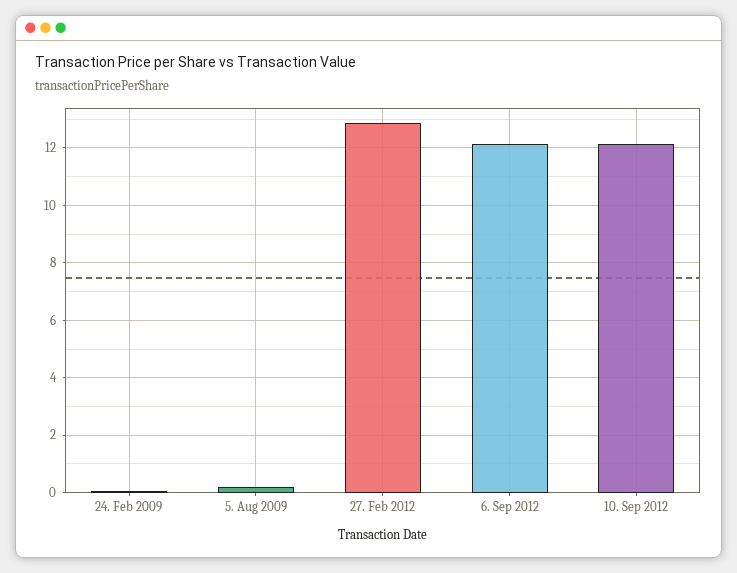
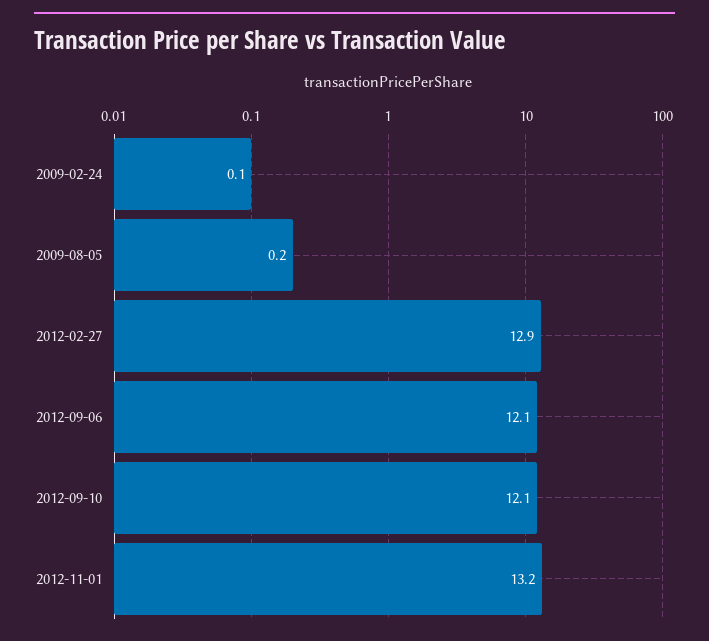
2012-11-01: none -> 13.2

